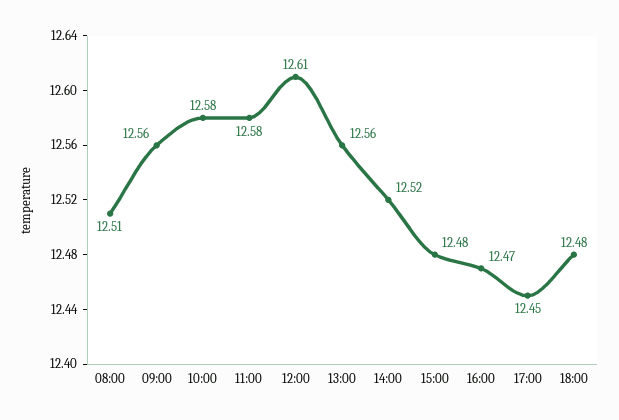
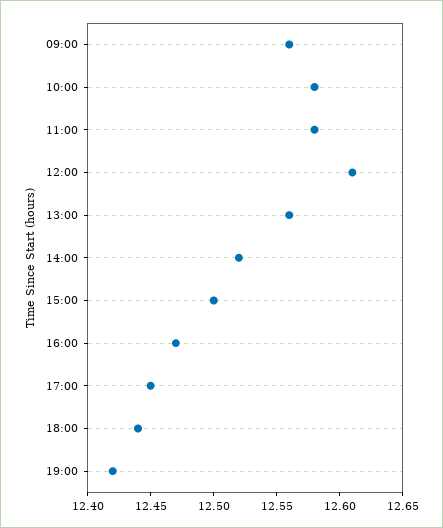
08:00: 12.51 -> none
15:00: 12.48 -> 12.5
18:00: 12.48 -> 12.44
19:00: none -> 12.42

